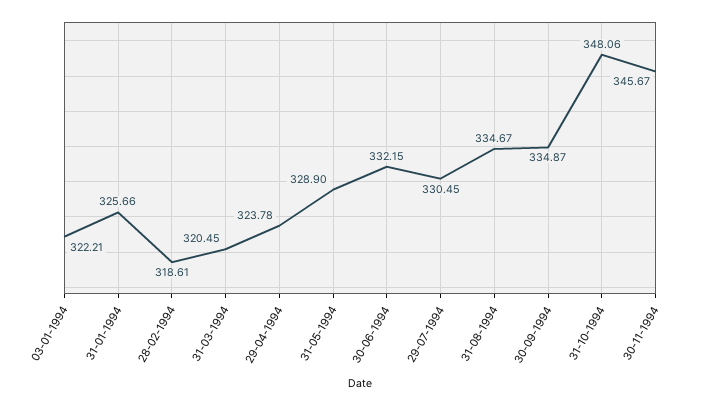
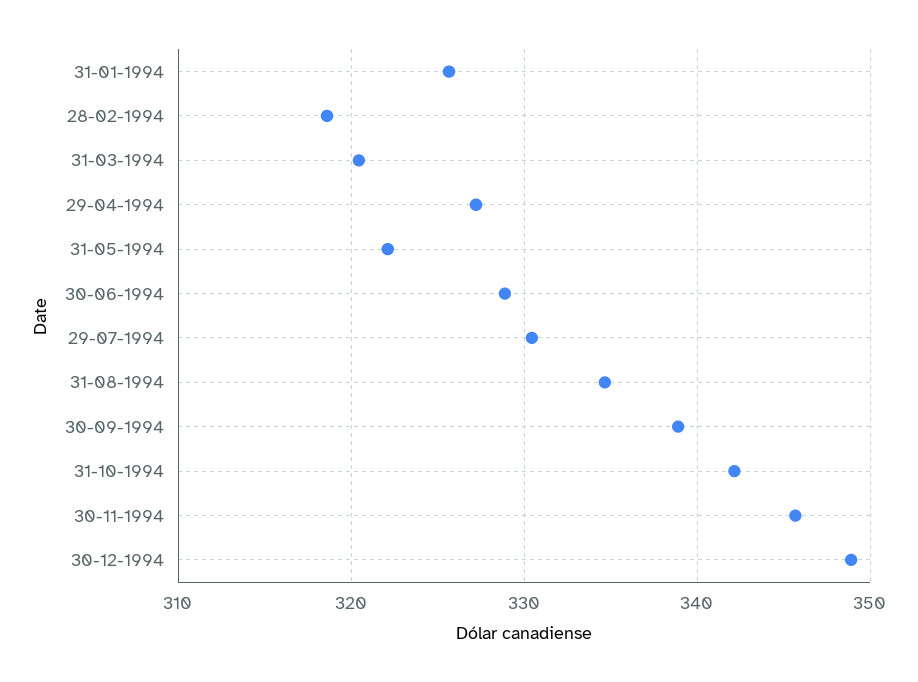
03-01-1994: 322.21 -> none
29-04-1994: 323.78 -> 327
31-05-1994: 328.9 -> 322
30-06-1994: 332.15 -> 329
30-09-1994: 334.87 -> 339
31-10-1994: 348.06 -> 342
30-12-1994: none -> 349

